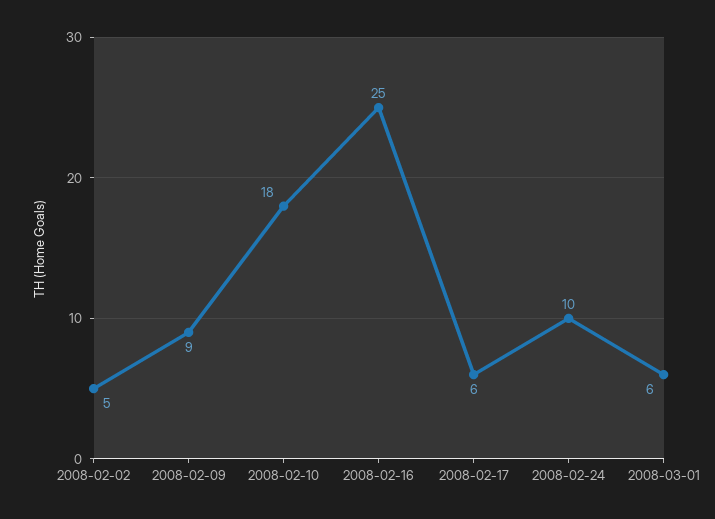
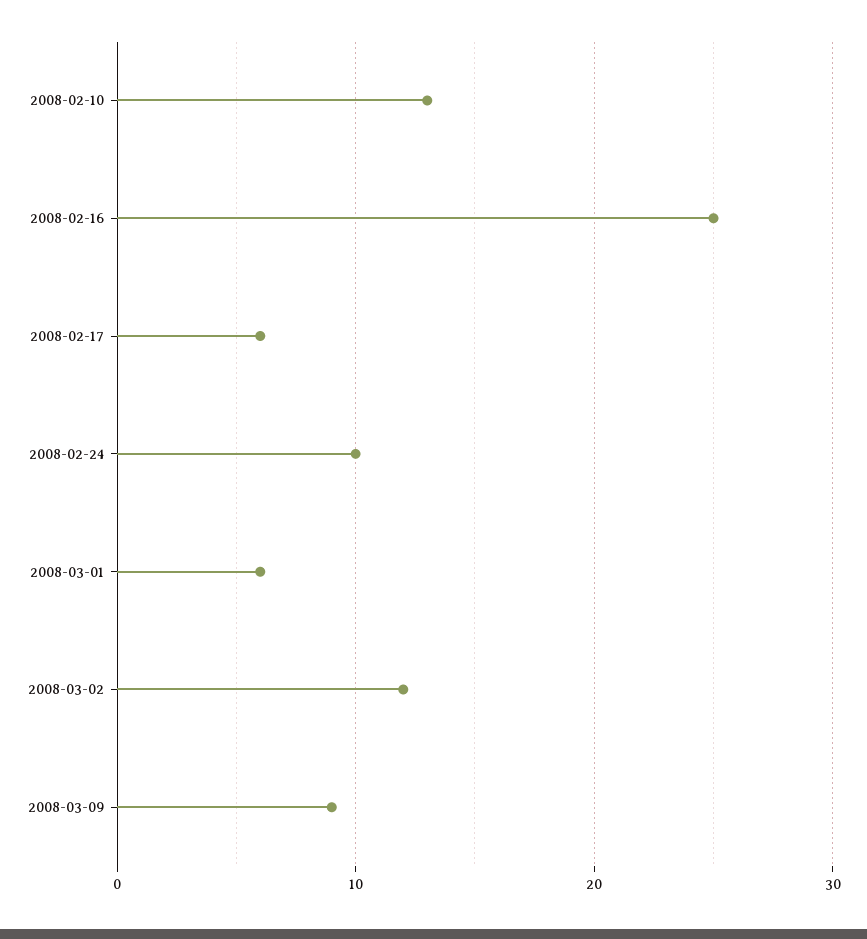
2008-02-02: 5 -> none
2008-02-09: 9 -> none
2008-02-10: 18 -> 13
2008-03-02: none -> 12
2008-03-09: none -> 9

